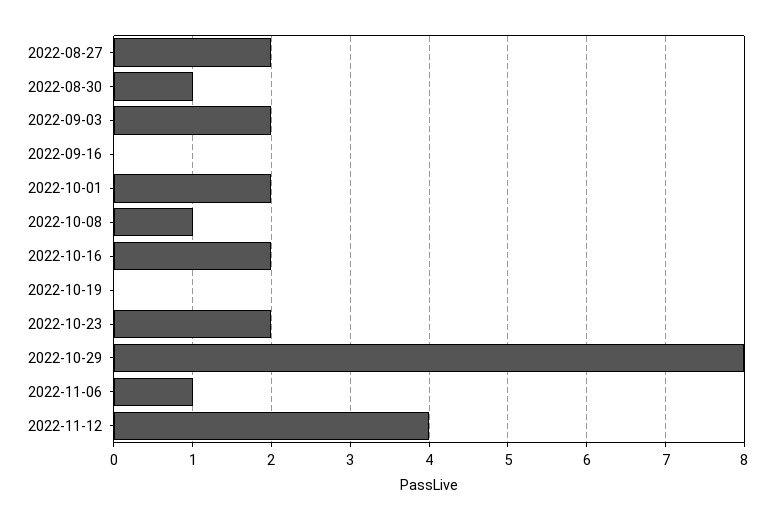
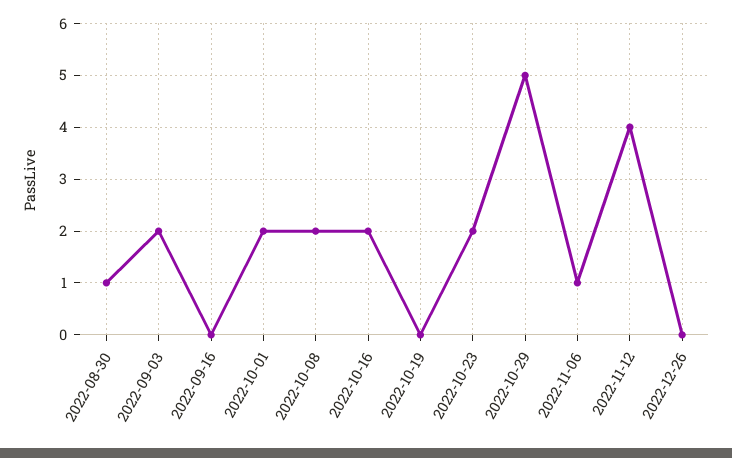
2022-08-27: 2 -> none
2022-10-08: 1 -> 2
2022-10-29: 8 -> 5
2022-12-26: none -> 0

